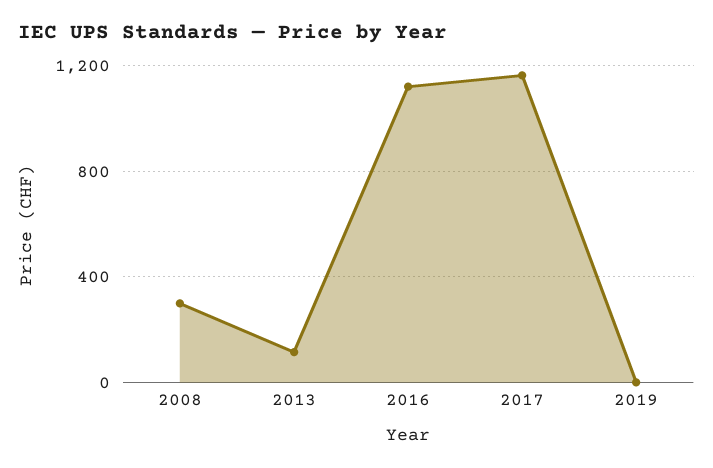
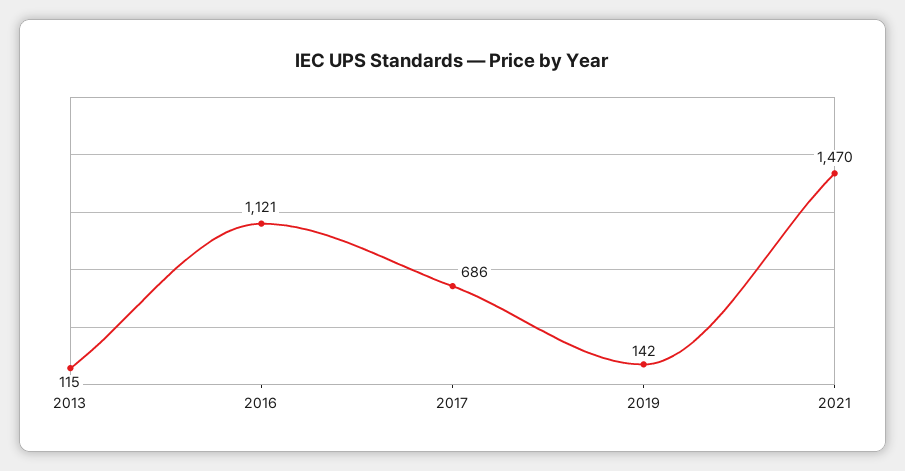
2008: 300 -> none
2017: 1150 -> 686
2019: 0 -> 142
2021: none -> 1470

